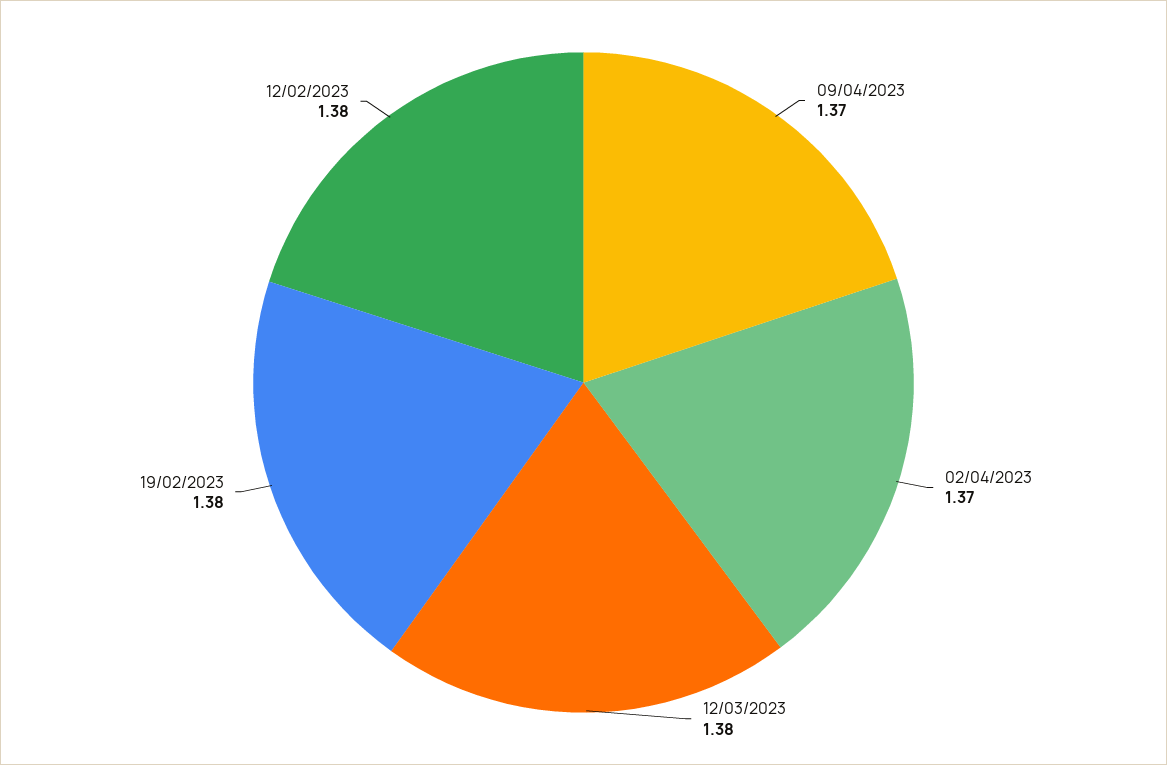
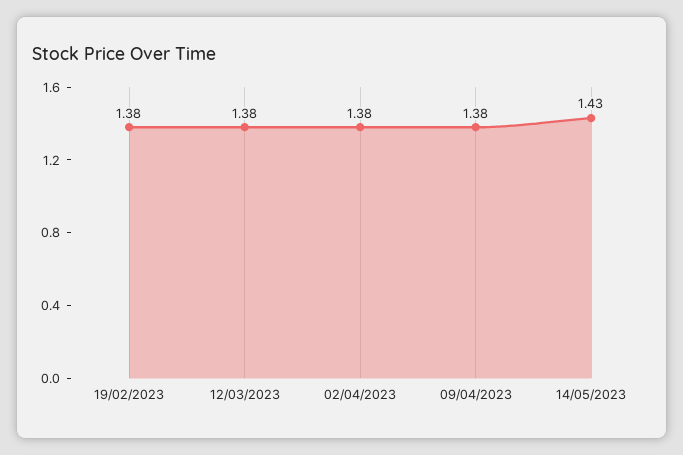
09/04/2023: 1.37 -> 1.38
02/04/2023: 1.37 -> 1.38
12/02/2023: 1.38 -> none
14/05/2023: none -> 1.43

